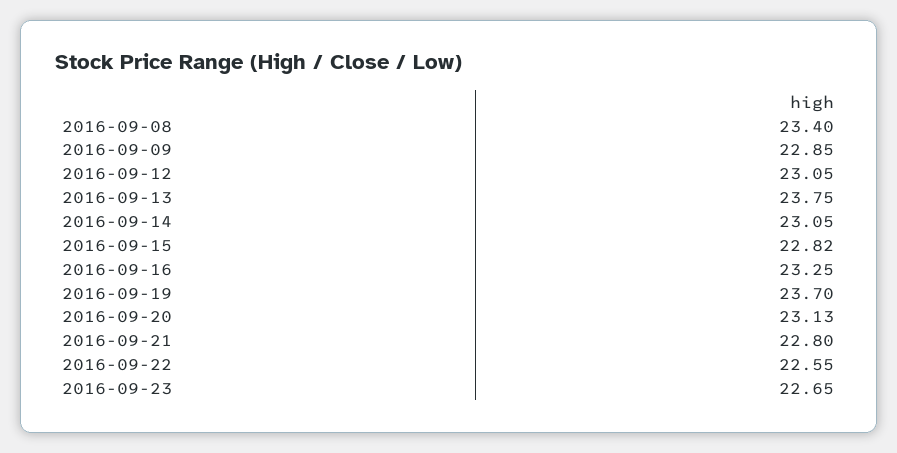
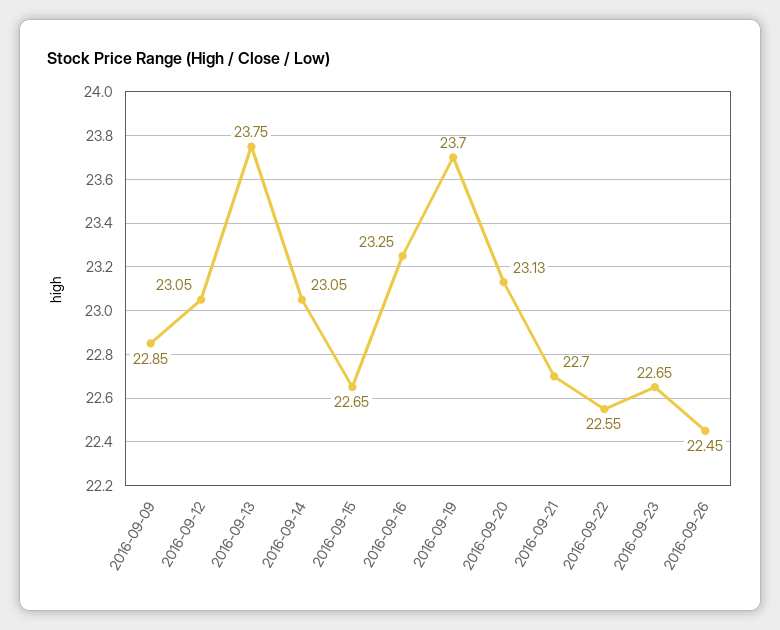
2016-09-08: 23.4 -> none
2016-09-15: 22.82 -> 22.65
2016-09-21: 22.8 -> 22.7
2016-09-26: none -> 22.45

